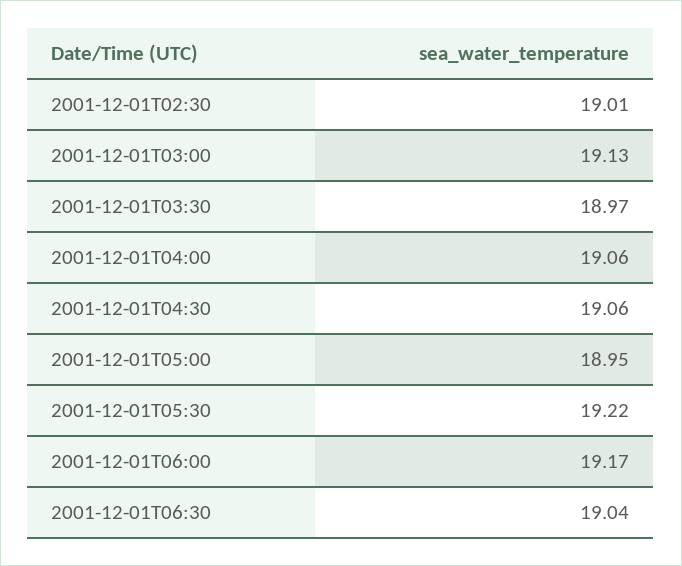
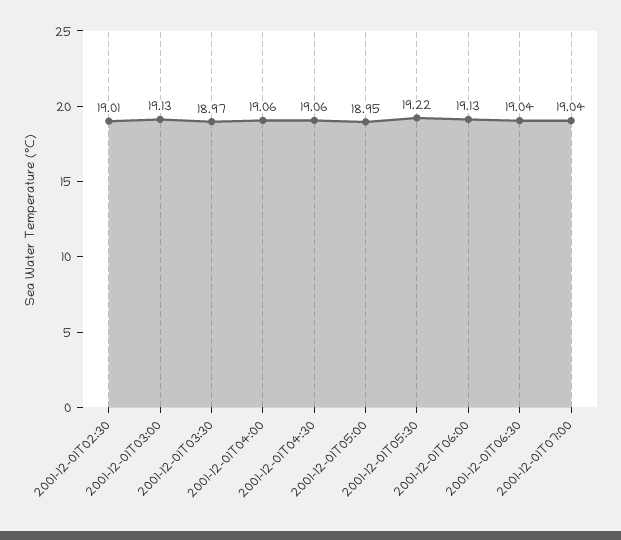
2001-12-01T06:00: 19.17 -> 19.13
2001-12-01T07:00: none -> 19.04

